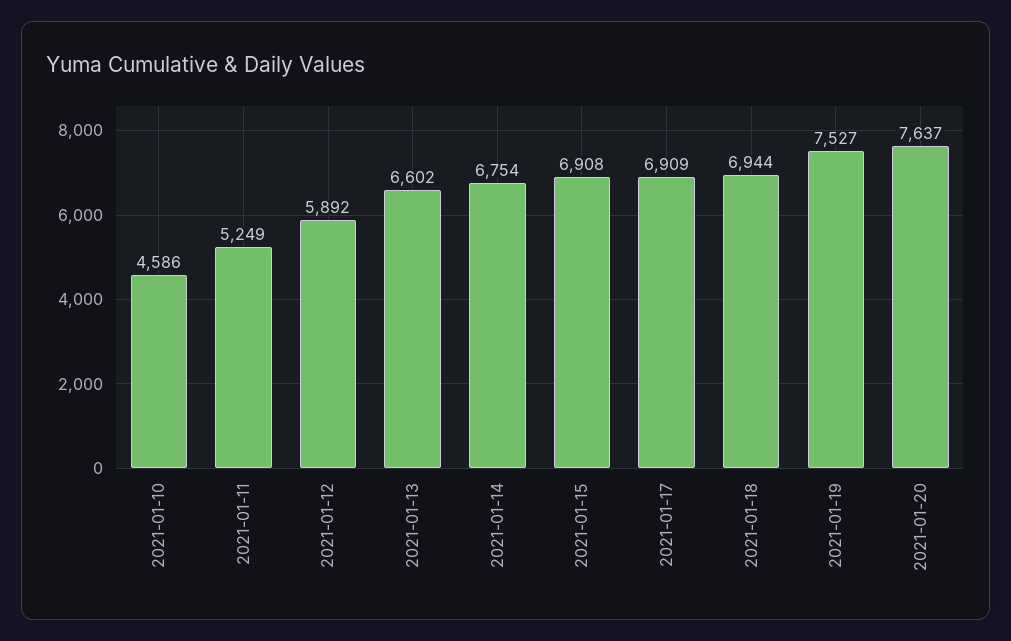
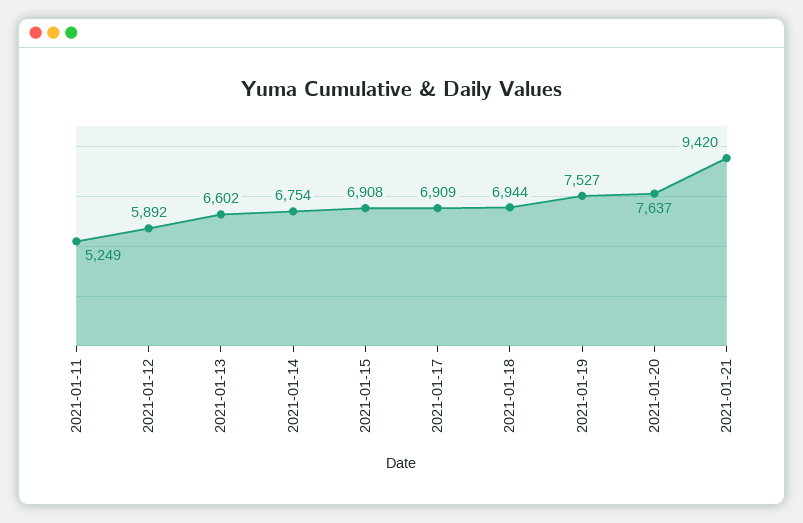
2021-01-10: 4586 -> none
2021-01-21: none -> 9420

